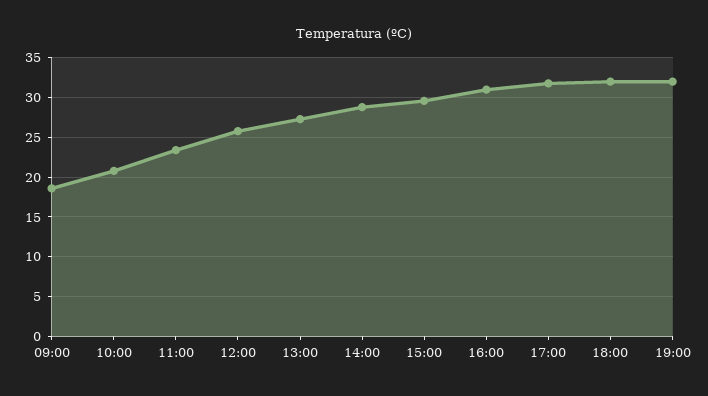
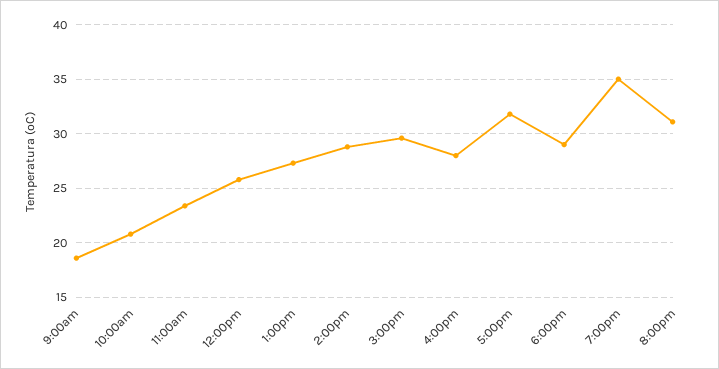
16:00: 31 -> 28
18:00: 32 -> 29
19:00: 32 -> 35
8:00pm: none -> 31

